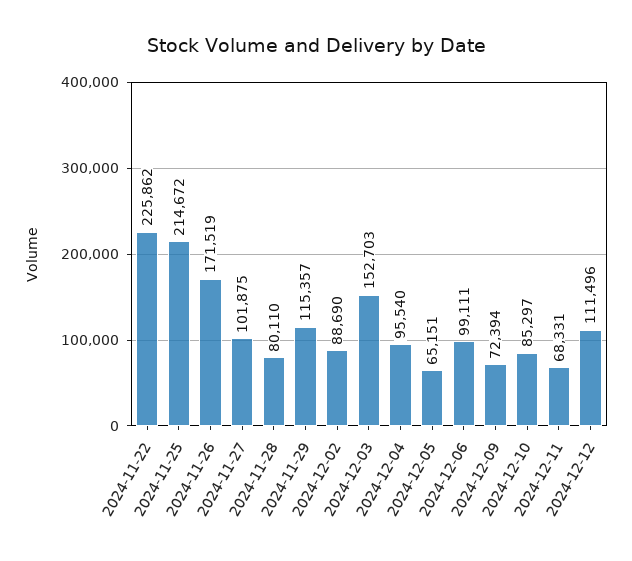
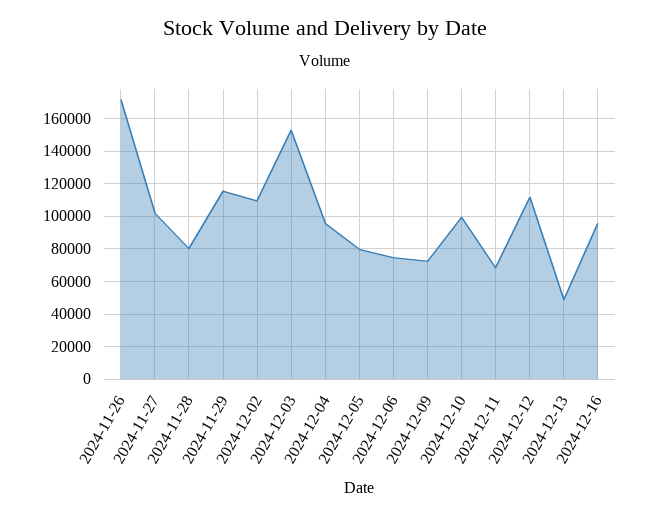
2024-11-22: 225862 -> none
2024-11-25: 214672 -> none
2024-12-02: 88690 -> 110000
2024-12-05: 65151 -> 80000
2024-12-06: 99111 -> 75000
2024-12-10: 85297 -> 100000
2024-12-13: none -> 50000
2024-12-16: none -> 95000

